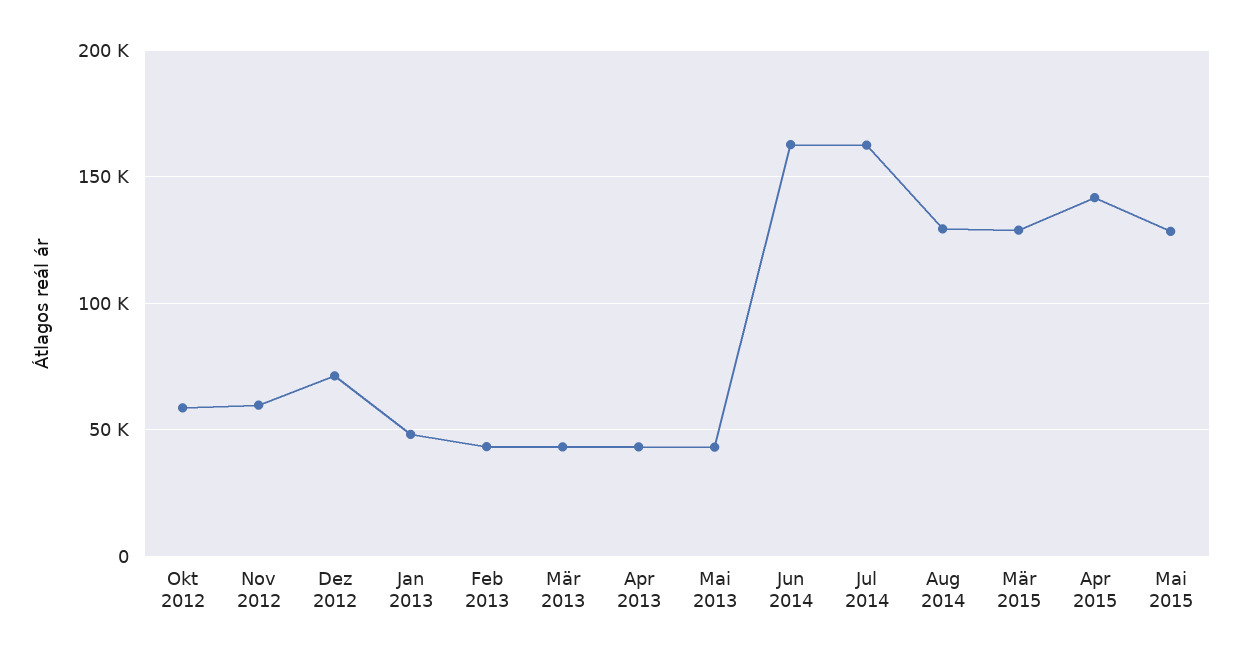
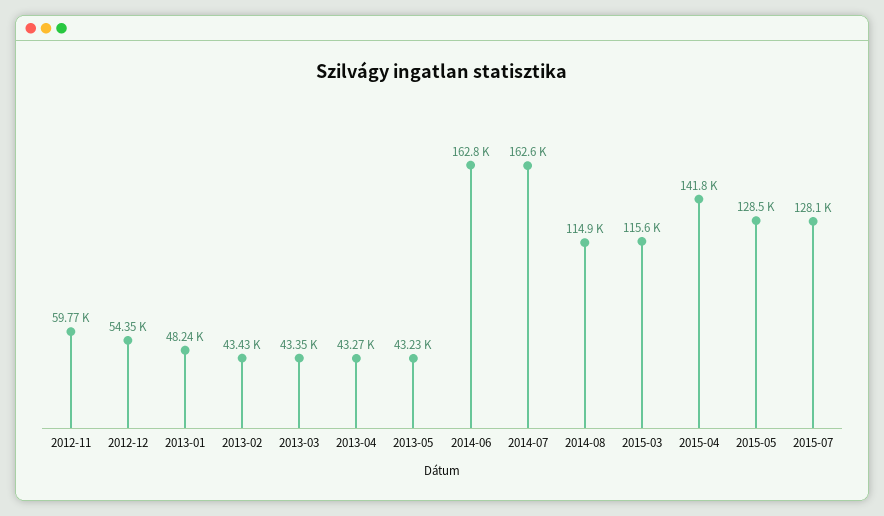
Okt 2012: 60000 -> none
Dez 2012: 70000 -> 54350
Aug 2014: 130000 -> 114900
Mär 2015: 130000 -> 115600
2015-07: none -> 128100

